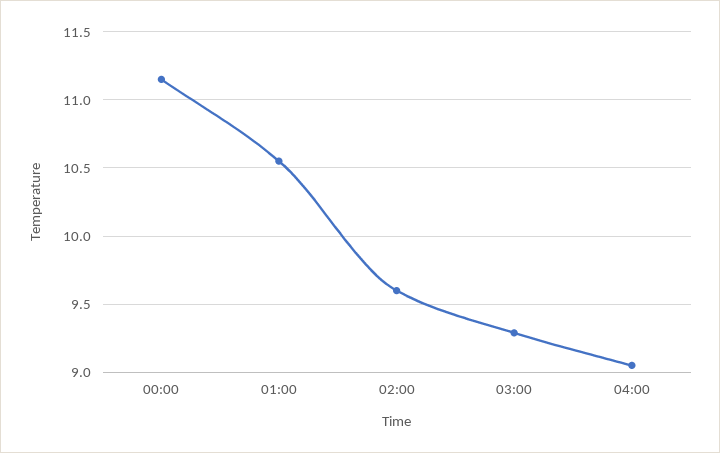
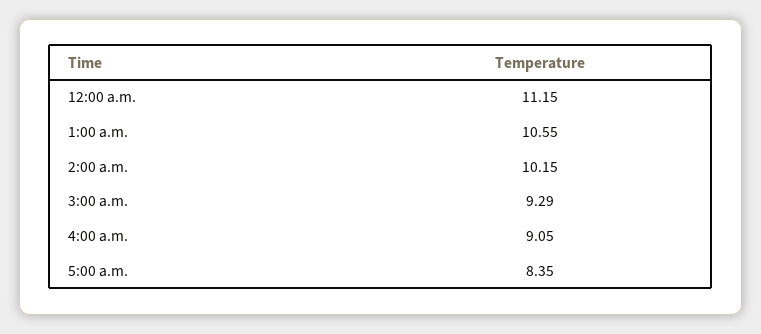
02:00: 9.6 -> 10.15
5:00 a.m.: none -> 8.35

